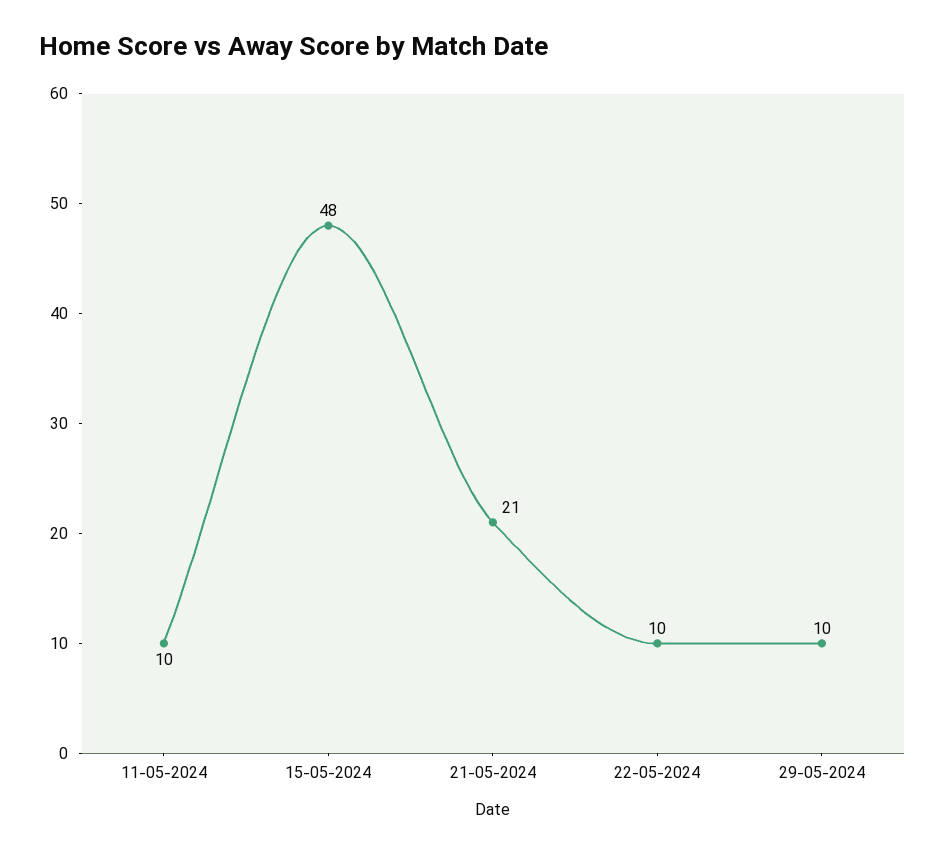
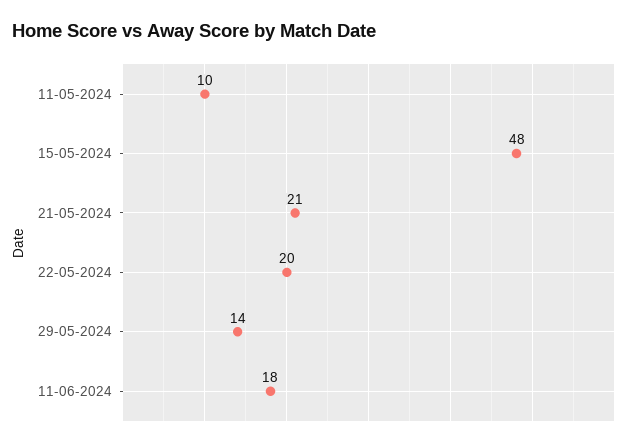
22-05-2024: 10 -> 20
29-05-2024: 10 -> 14
11-06-2024: none -> 18

